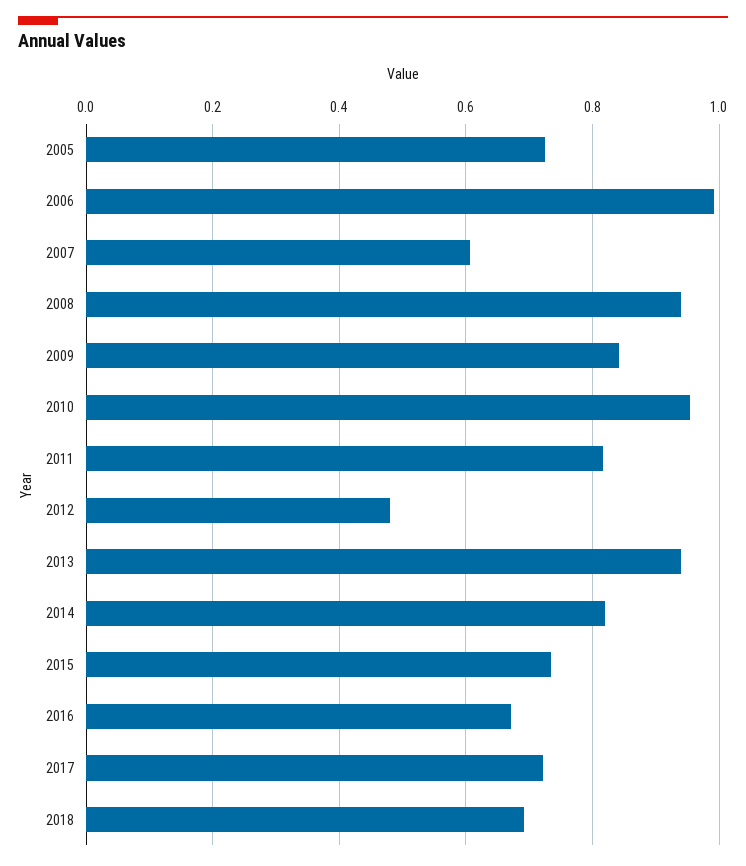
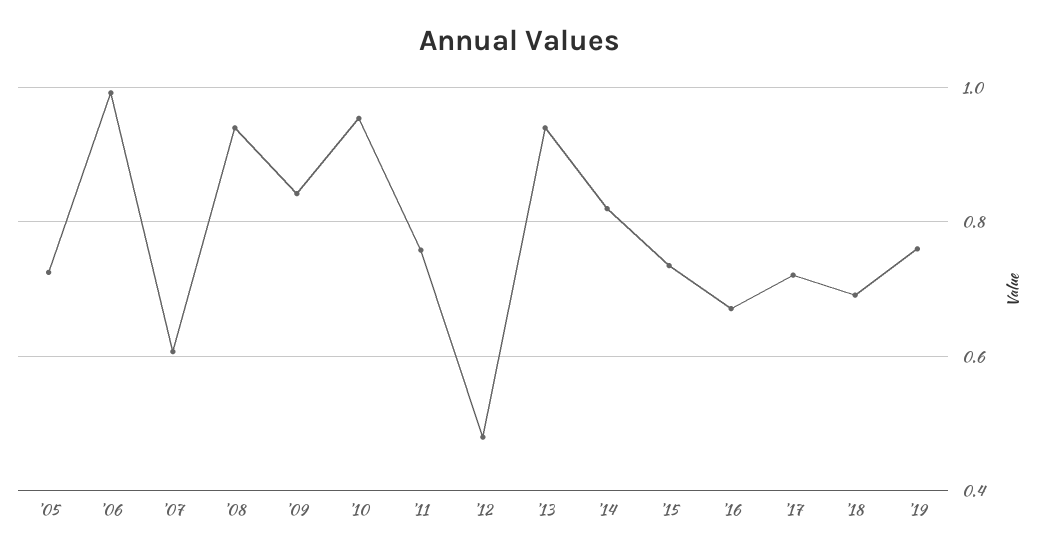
2011: 0.82 -> 0.76
'19: none -> 0.76

